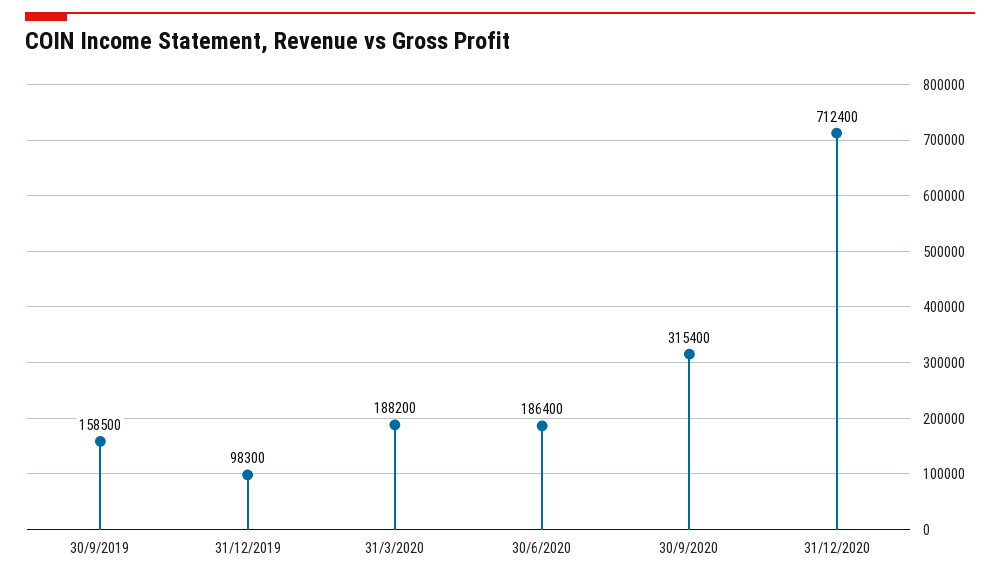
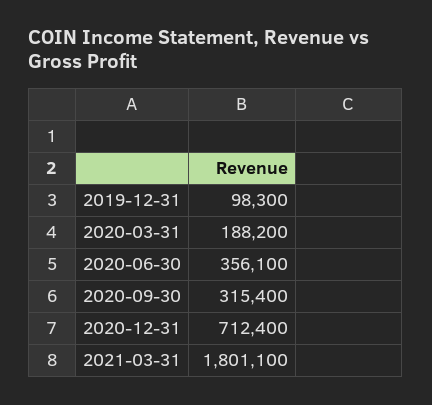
30/9/2019: 158500 -> none
30/6/2020: 186400 -> 356100
2021-03-31: none -> 1801100

